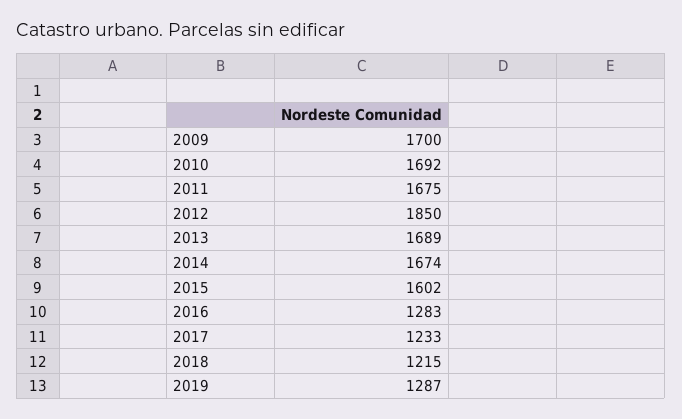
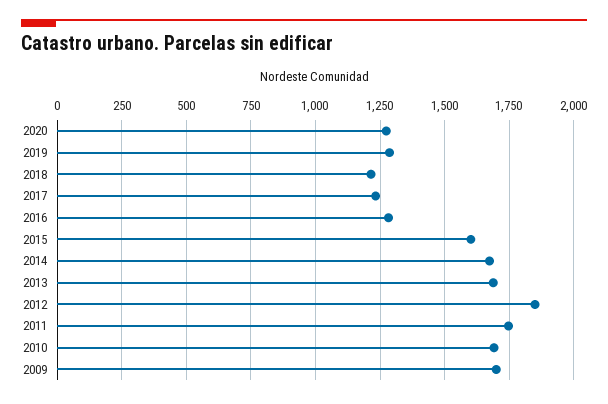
2011: 1675 -> 1750
2020: none -> 1275

